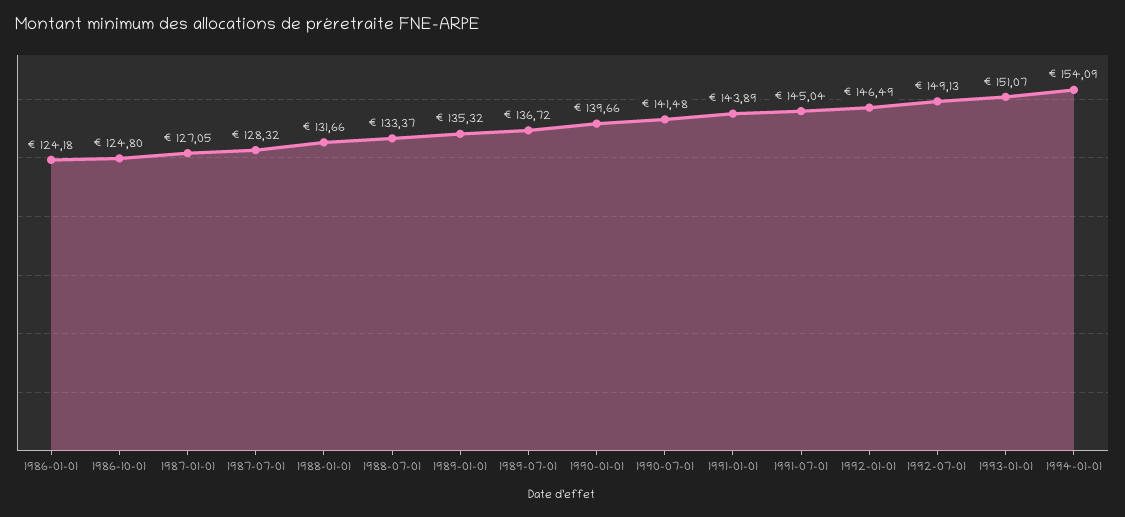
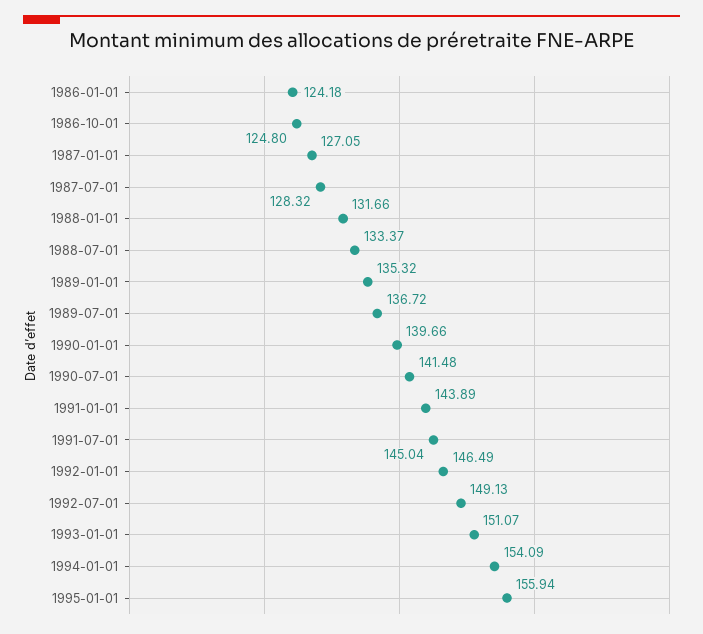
1995-01-01: none -> 155.94

